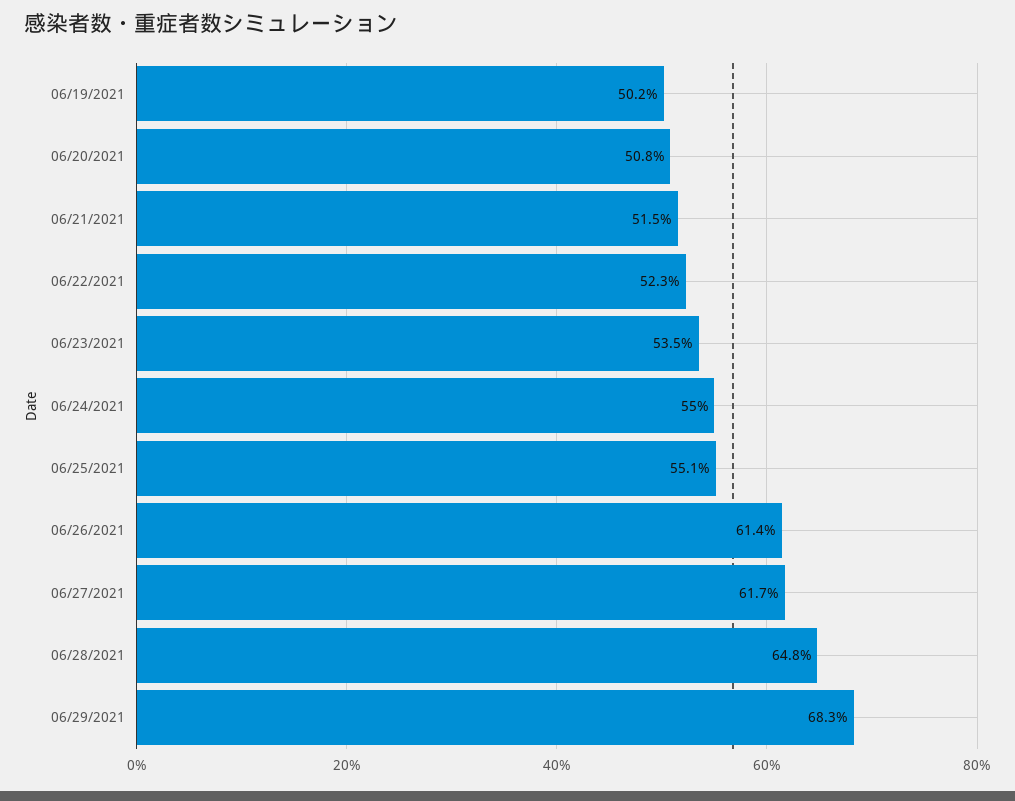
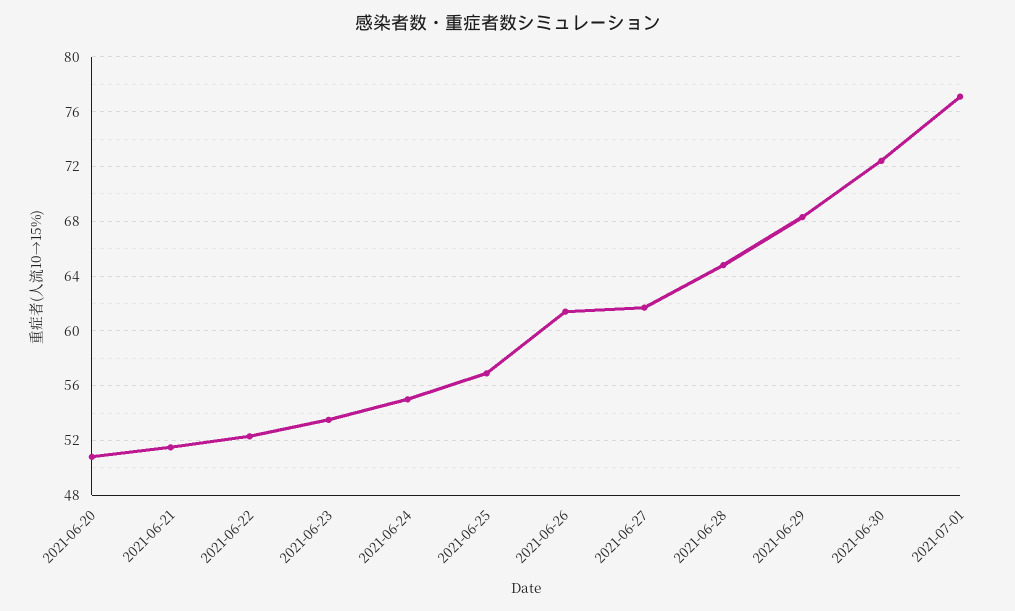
06/19/2021: 50.2 -> none
06/25/2021: 55.1 -> 57
2021-06-30: none -> 72.5
2021-07-01: none -> 77

